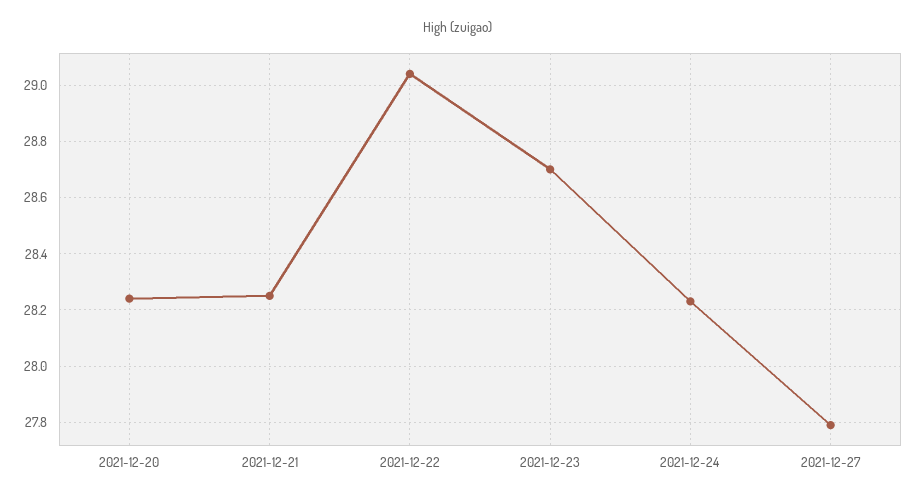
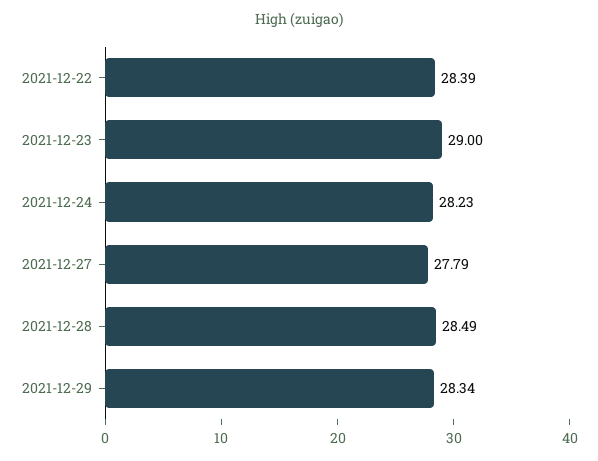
2021-12-20: 28.25 -> none
2021-12-21: 28.25 -> none
2021-12-22: 29.05 -> 28.39
2021-12-23: 28.7 -> 29
2021-12-28: none -> 28.49
2021-12-29: none -> 28.34

